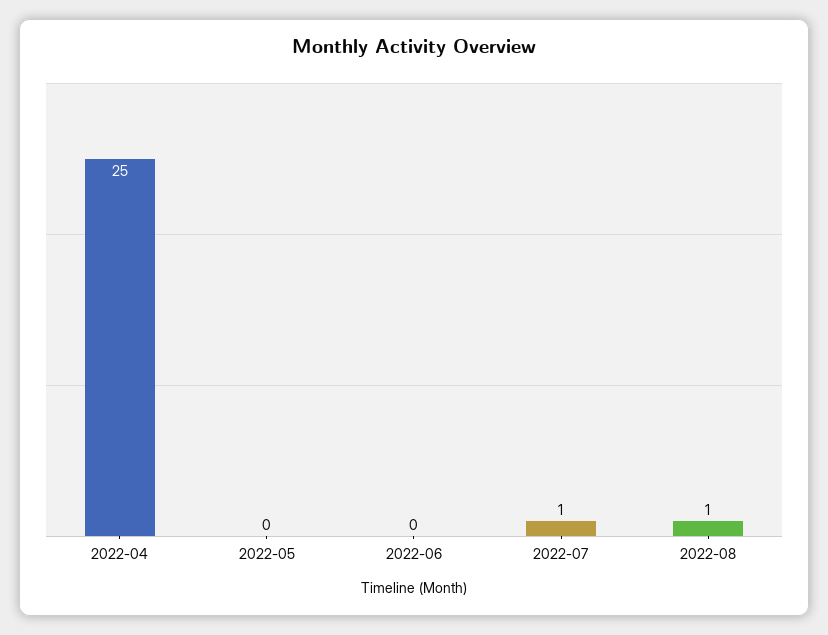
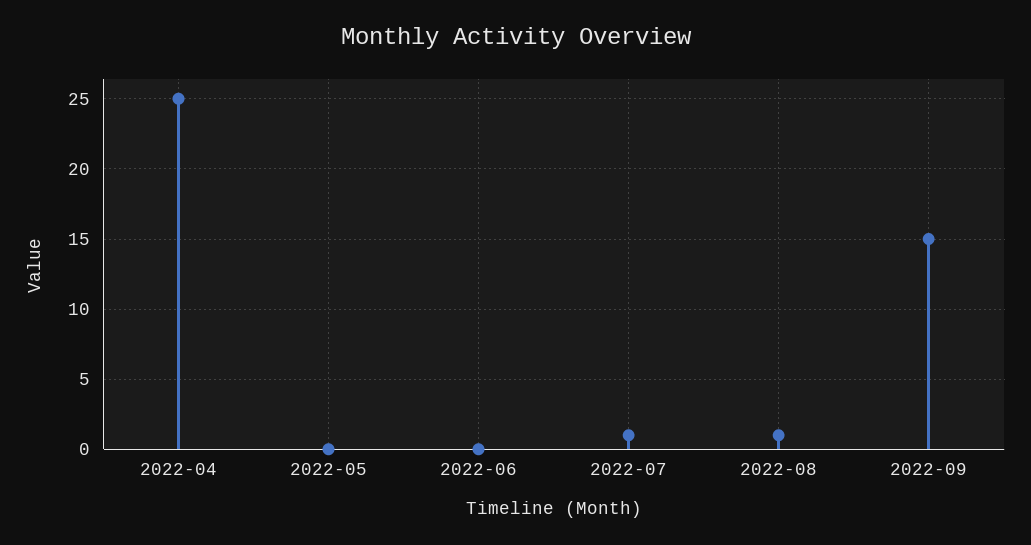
2022-09: none -> 15

